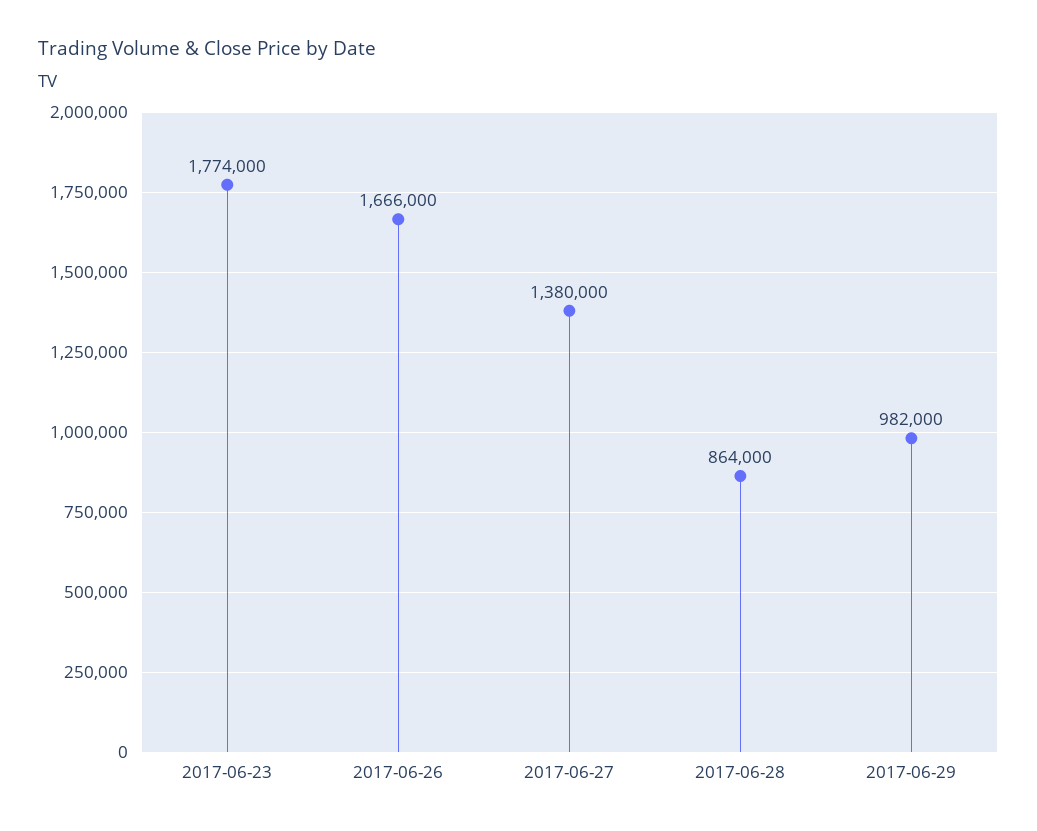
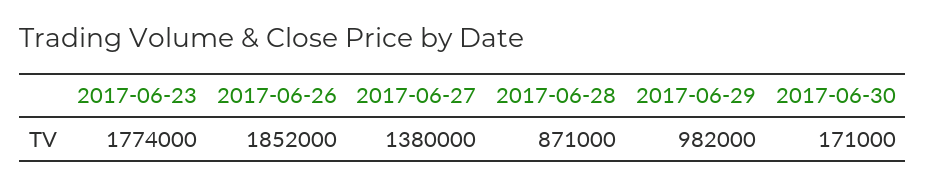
2017-06-26: 1666000 -> 1852000
2017-06-28: 864000 -> 871000
2017-06-30: none -> 171000

